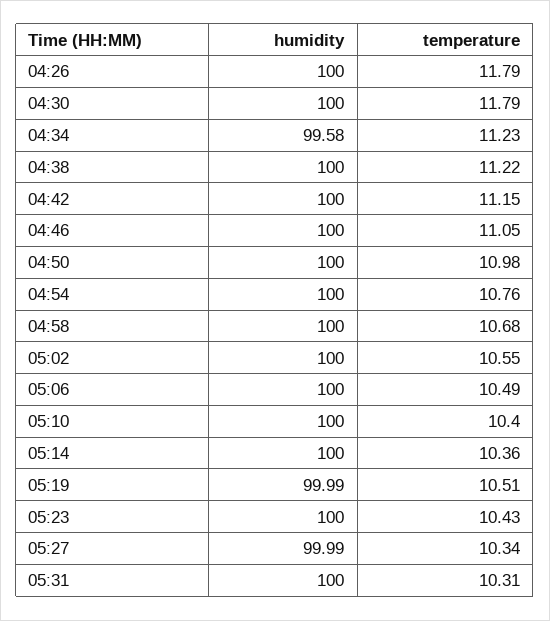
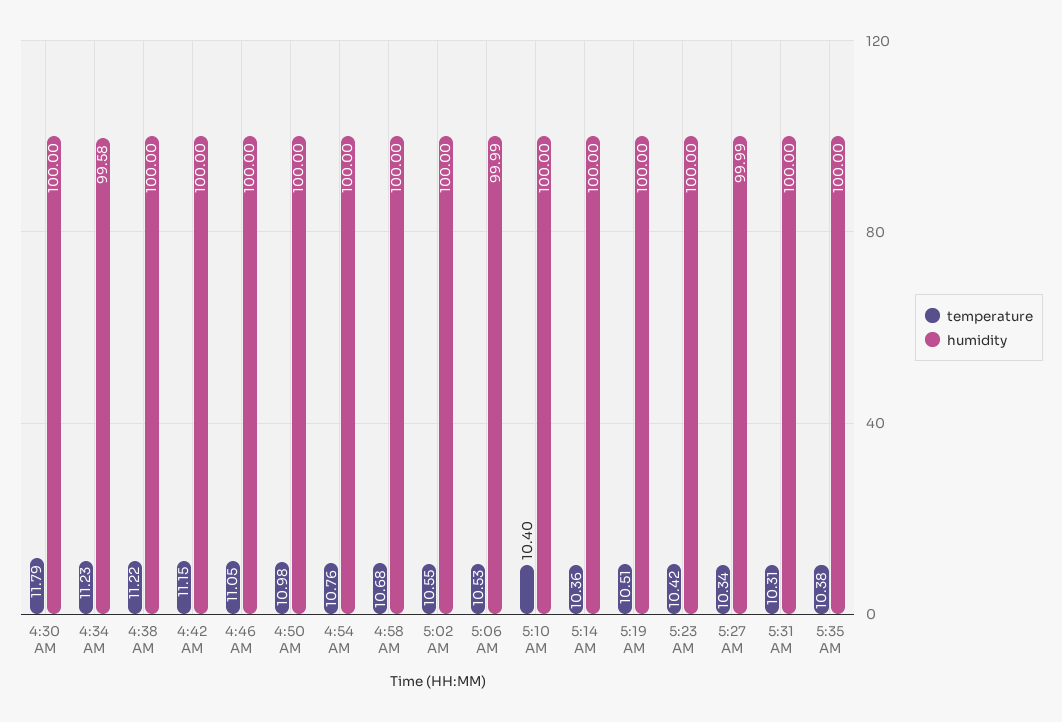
humidity, 04:26: 100 -> none
temperature, 04:26: 11.79 -> none
humidity, 05:06: 100 -> 99.99
temperature, 05:06: 10.49 -> 10.53
humidity, 05:19: 99.99 -> 100
temperature, 05:23: 10.43 -> 10.42
temperature, 5:35 AM: none -> 10.38
humidity, 5:35 AM: none -> 100

